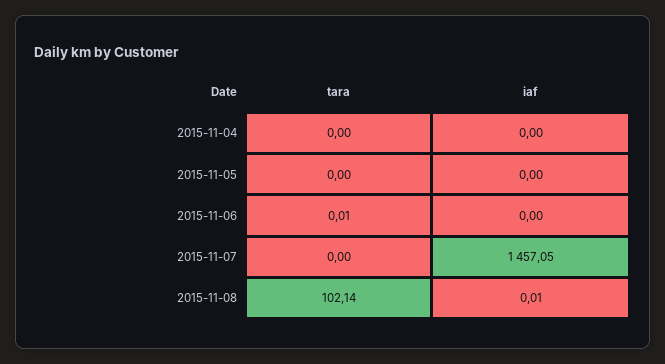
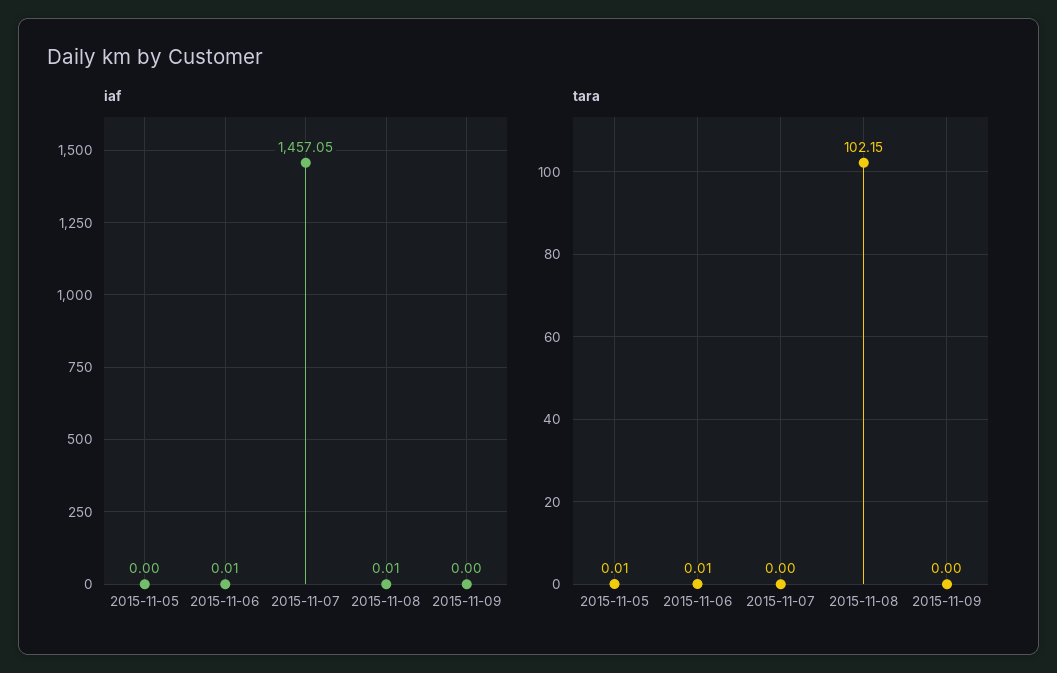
tara, 2015-11-04: 0 -> none
iaf, 2015-11-04: 0 -> none
tara, 2015-11-05: 0 -> 0.01
iaf, 2015-11-06: 0 -> 0.01
tara, 2015-11-08: 102.14 -> 102.15
iaf, 2015-11-09: none -> 0
tara, 2015-11-09: none -> 0

